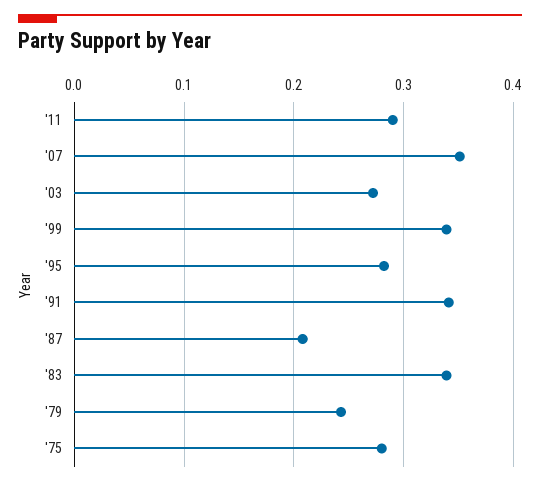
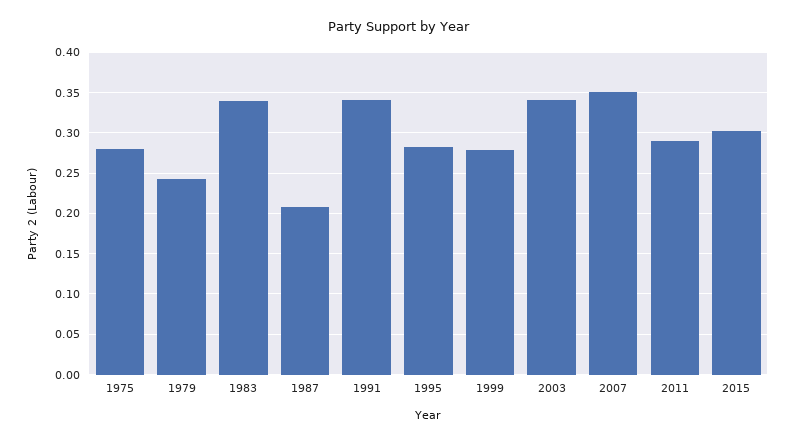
'03: 0.27 -> 0.34
'99: 0.34 -> 0.28
2015: none -> 0.3

